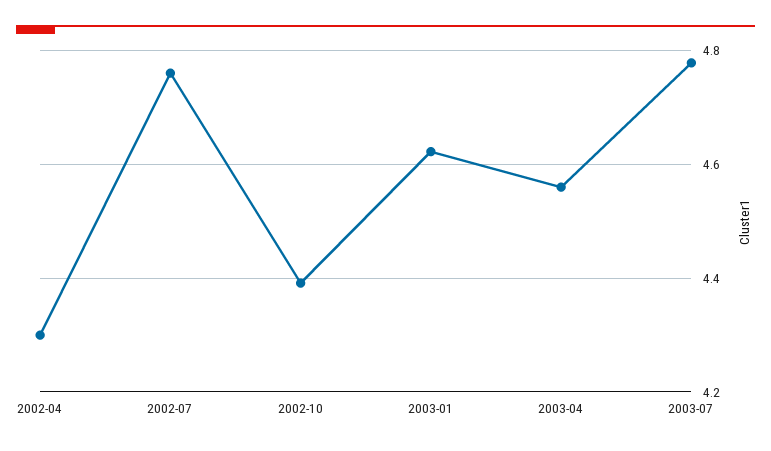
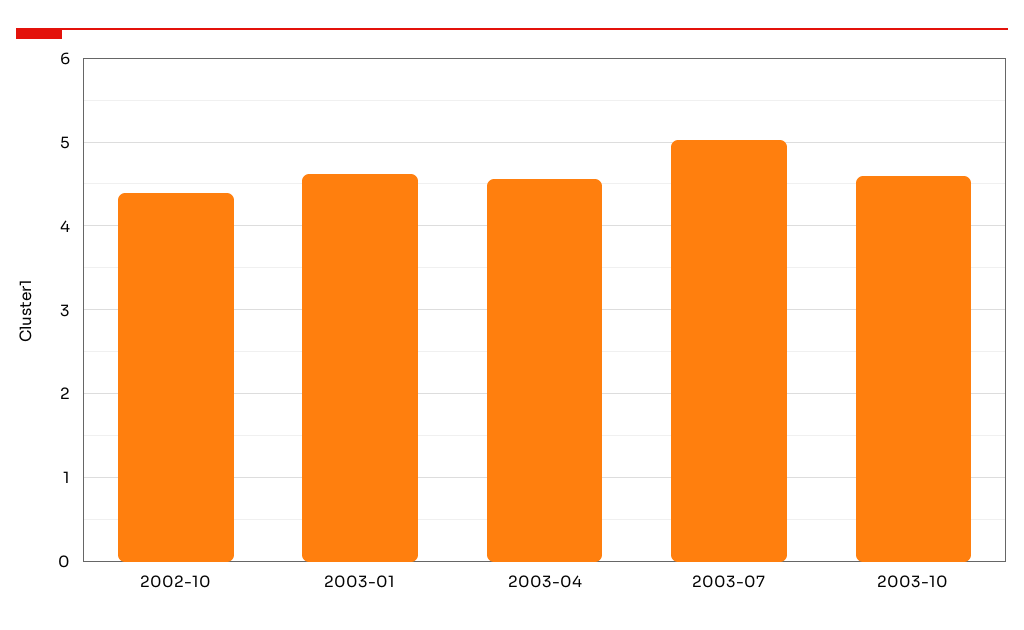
2002-04: 4.3 -> none
2002-07: 4.76 -> none
2003-07: 4.78 -> 5
2003-10: none -> 4.6

